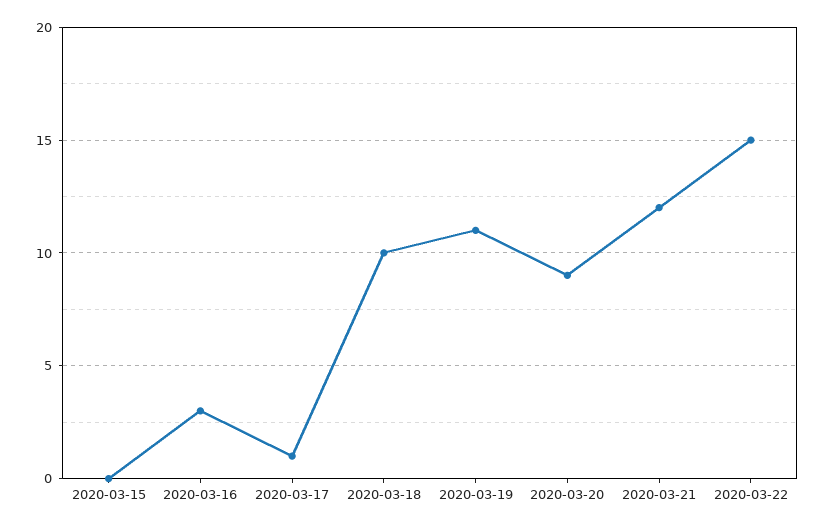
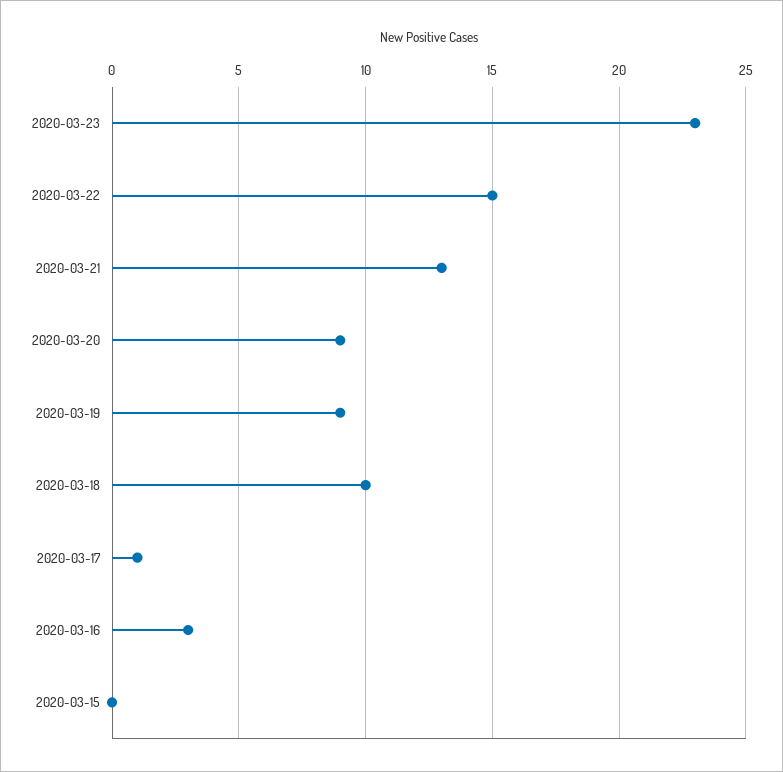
2020-03-19: 11 -> 9
2020-03-21: 12 -> 13
2020-03-23: none -> 23

